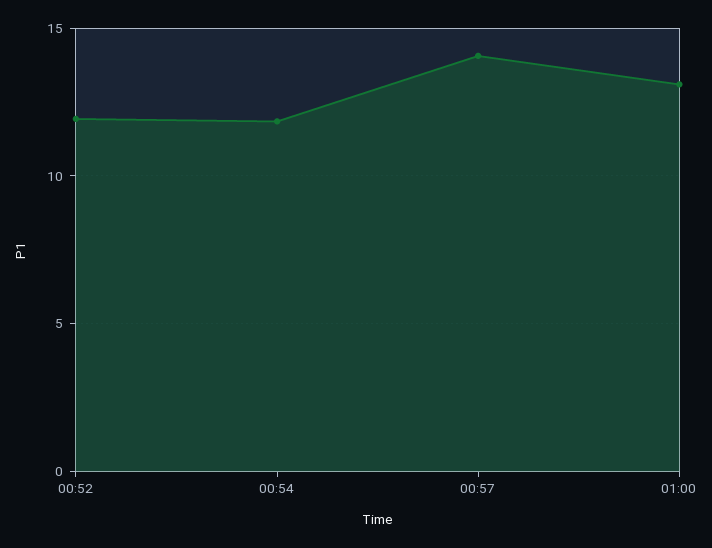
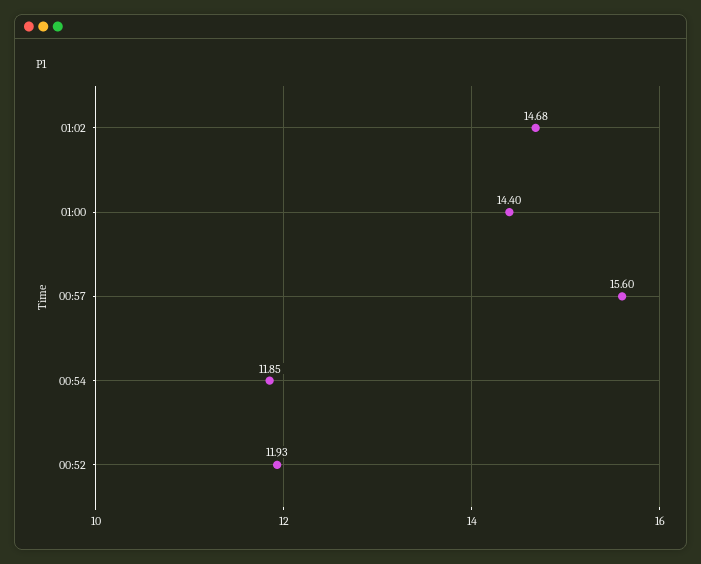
00:57: 14 -> 15.6
01:00: 13 -> 14.4
01:02: none -> 14.68

